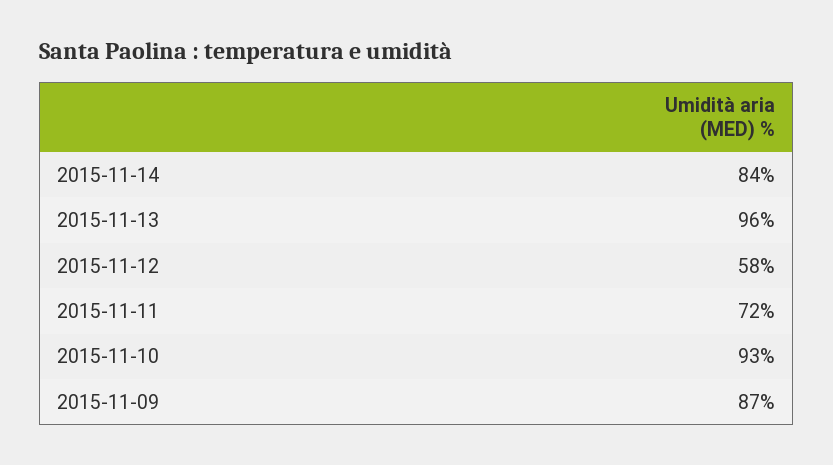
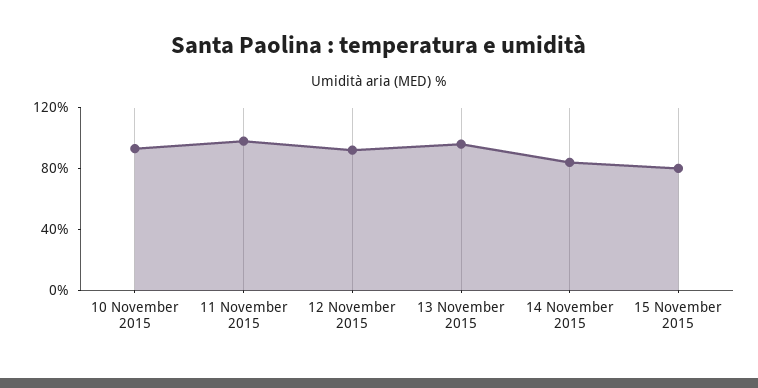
2015-11-12: 58 -> 90
2015-11-11: 72 -> 100
2015-11-09: 87 -> none
15 November 2015: none -> 80

